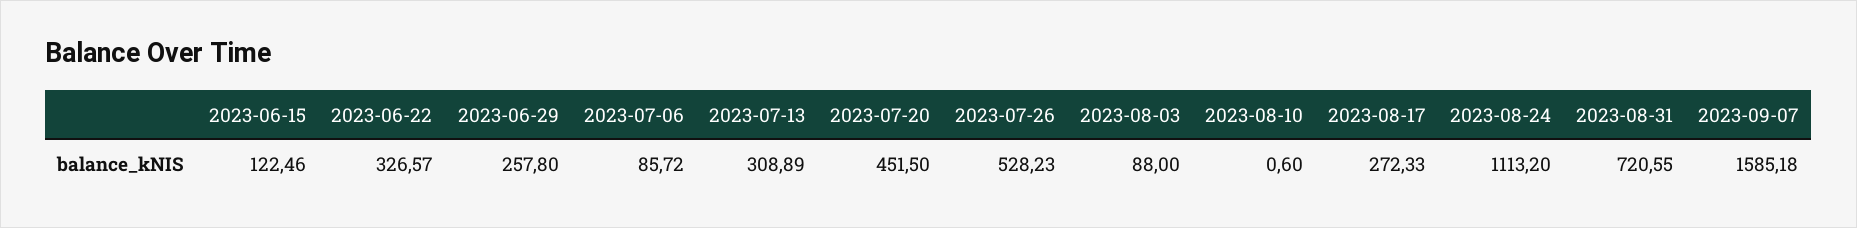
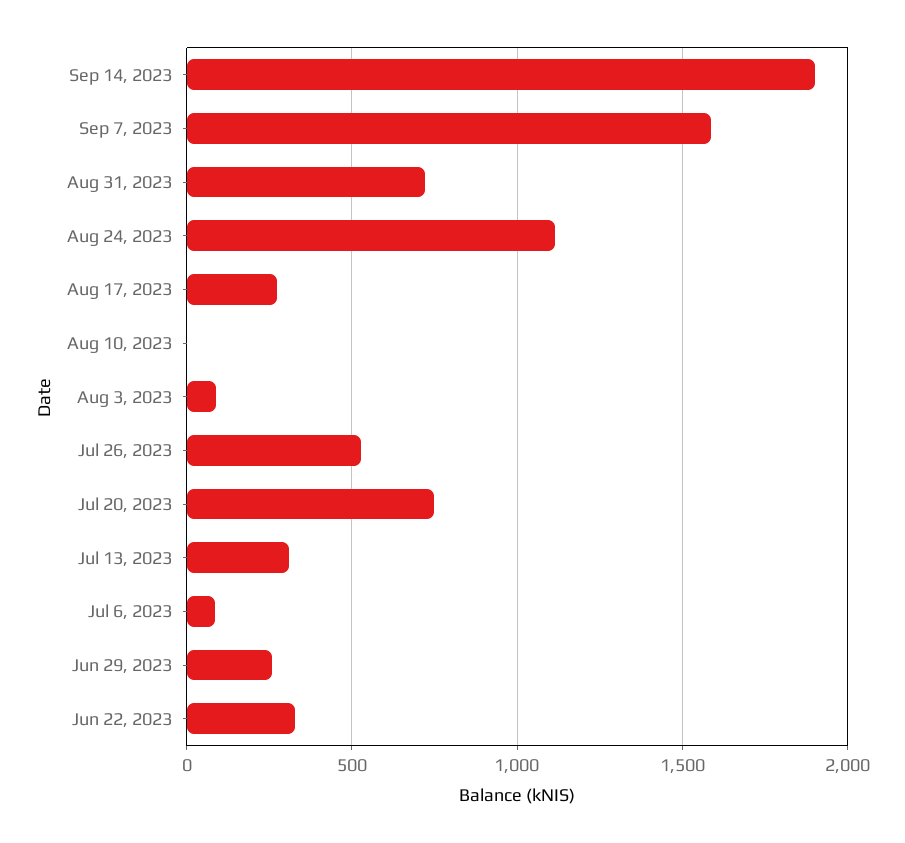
2023-06-15: 122.46 -> none
2023-07-20: 451.5 -> 750
Sep 14, 2023: none -> 1900

